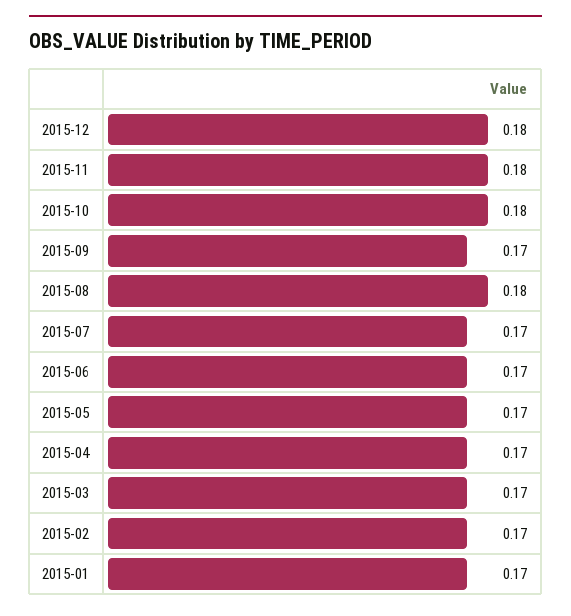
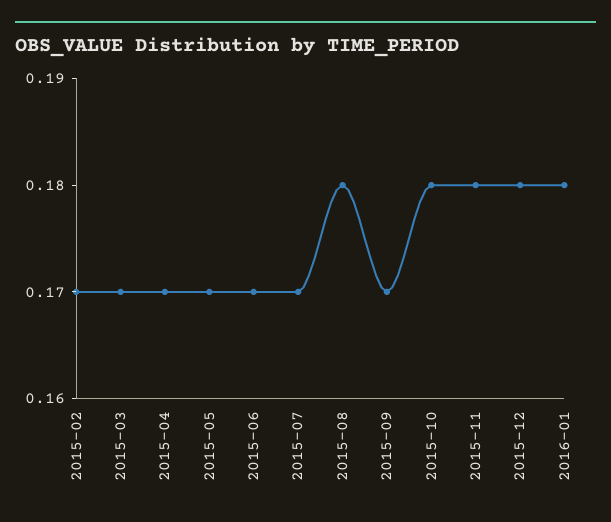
2015-01: 0.17 -> none
2016-01: none -> 0.18

